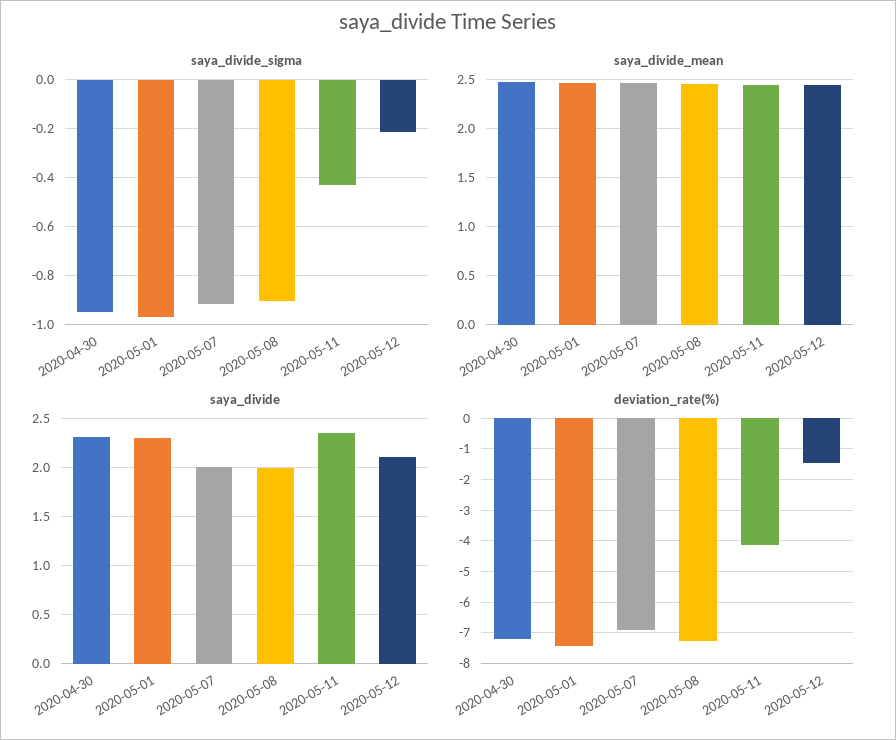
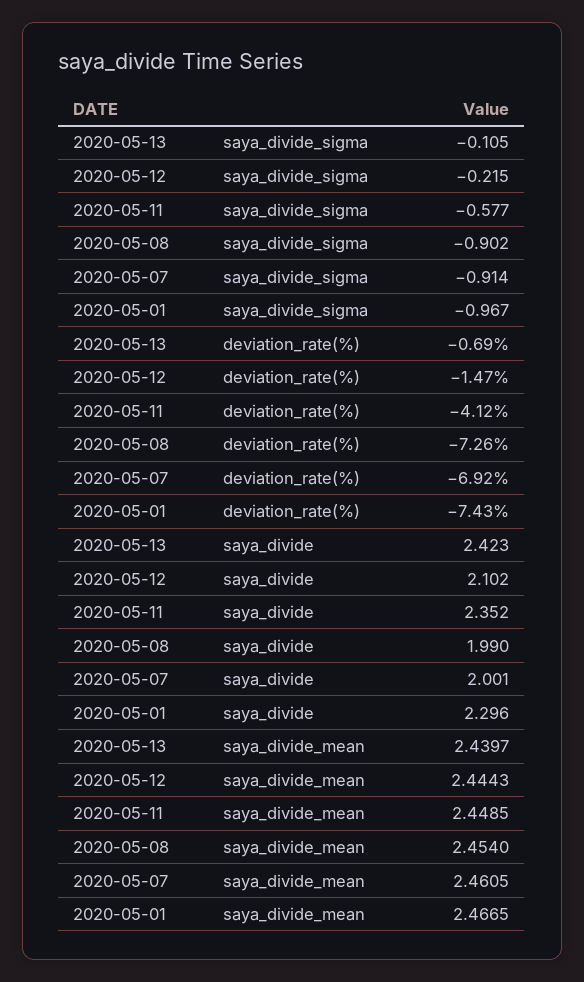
saya_divide_sigma, 2020-04-30: -0.95 -> none
saya_divide_sigma, 2020-05-11: -0.425 -> -0.577
saya_divide_mean, 2020-04-30: 2.5 -> none
saya_divide, 2020-04-30: 2.3 -> none
deviation_rate(%), 2020-04-30: -7.2 -> none
saya_divide_sigma, 2020-05-13: none -> -0.105
deviation_rate(%), 2020-05-13: none -> -0.69
saya_divide, 2020-05-13: none -> 2.423
saya_divide_mean, 2020-05-13: none -> 2.4397

